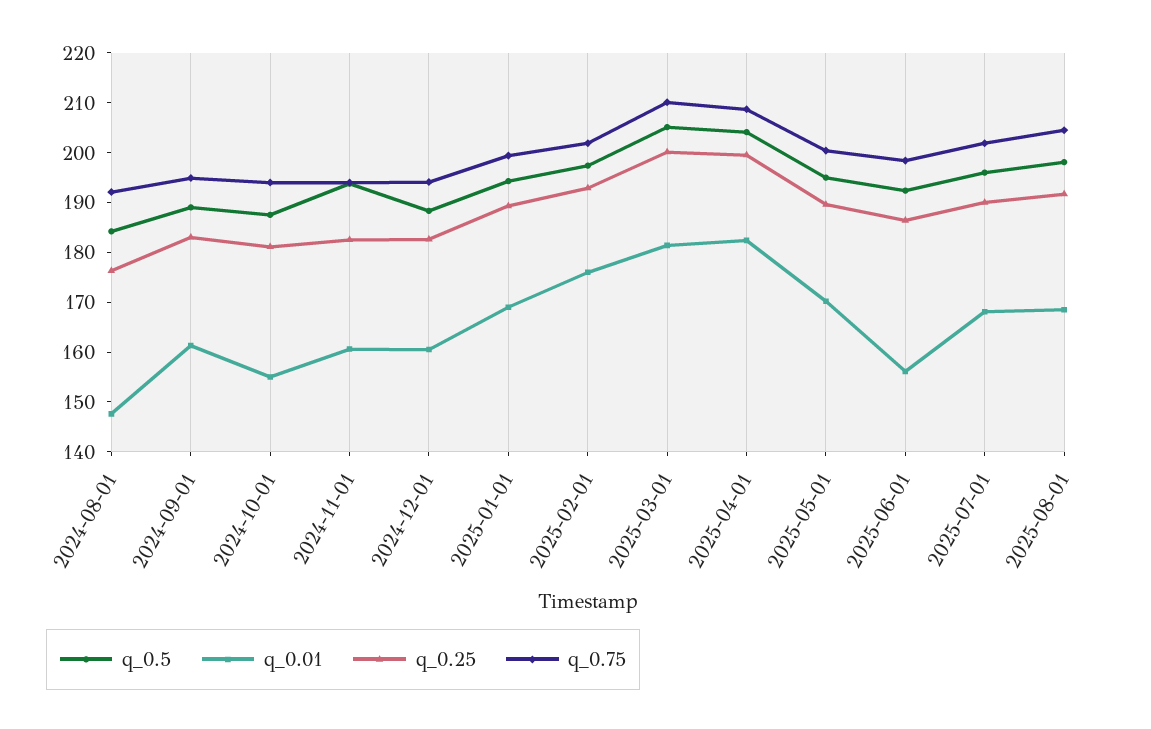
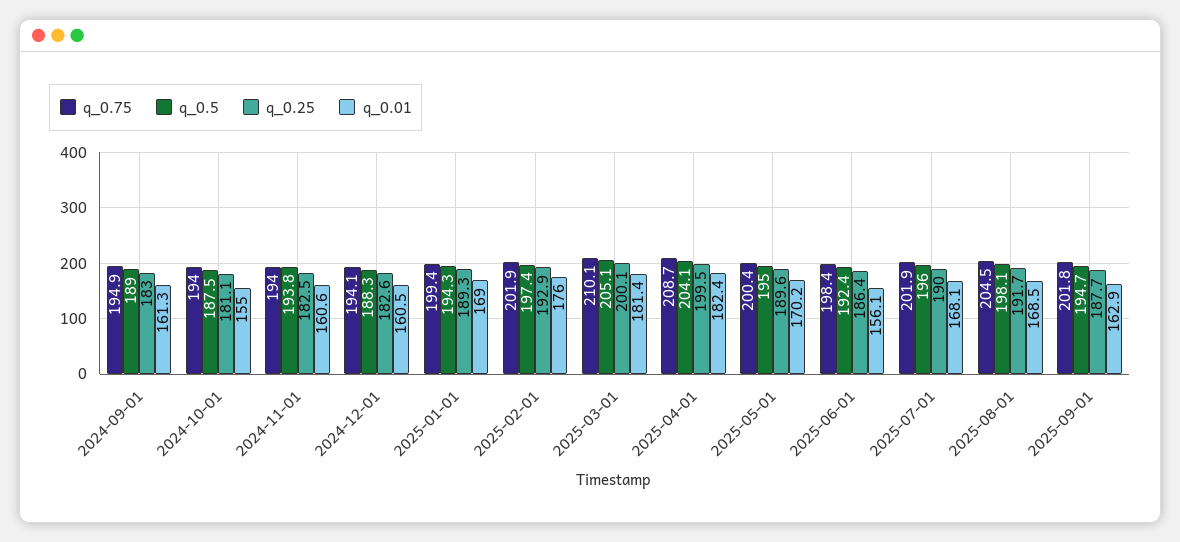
q_0.5, 2024-08-01: 184 -> none
q_0.01, 2024-08-01: 148 -> none
q_0.25, 2024-08-01: 176 -> none
q_0.75, 2024-08-01: 192 -> none
q_0.75, 2025-09-01: none -> 201.8
q_0.5, 2025-09-01: none -> 194.7
q_0.25, 2025-09-01: none -> 187.7
q_0.01, 2025-09-01: none -> 162.9

